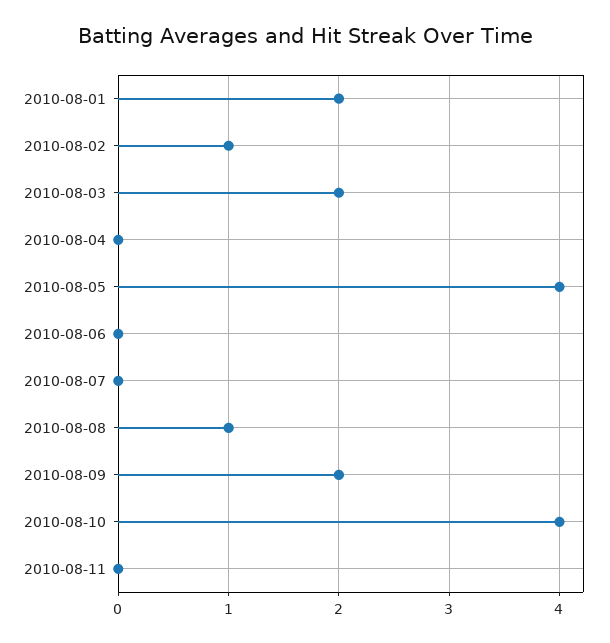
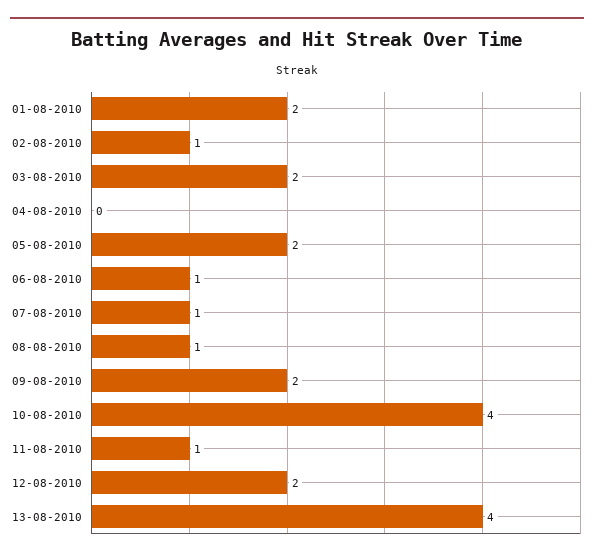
2010-08-05: 4 -> 2
2010-08-06: 0 -> 1
2010-08-07: 0 -> 1
2010-08-11: 0 -> 1
12-08-2010: none -> 2
13-08-2010: none -> 4

